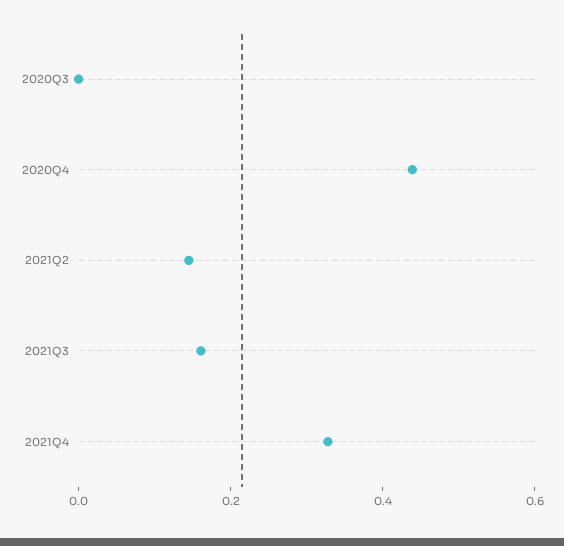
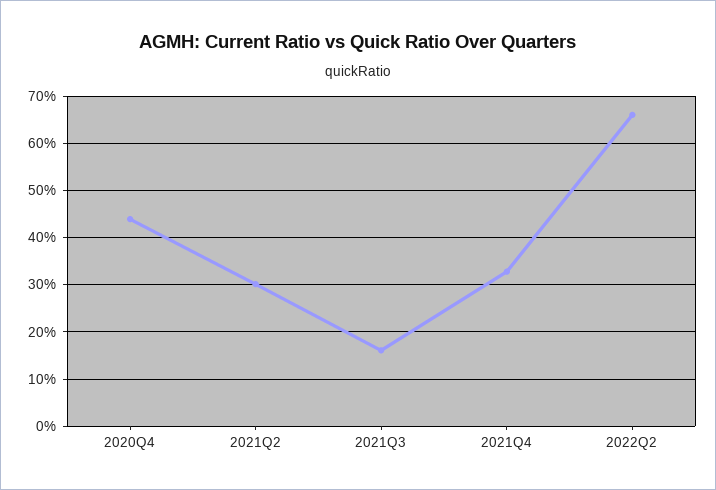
2020Q3: 0 -> none
2021Q2: 0.15 -> 0.3
2022Q2: none -> 0.66

